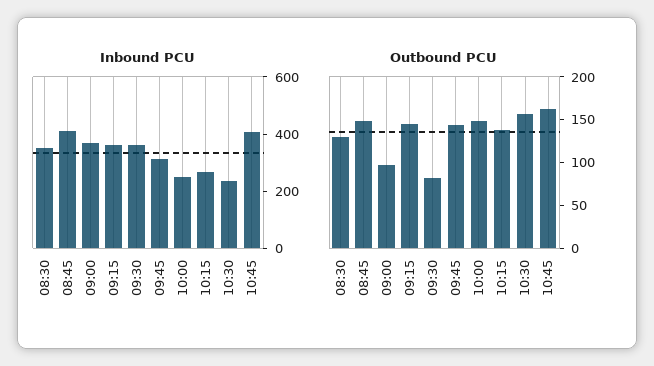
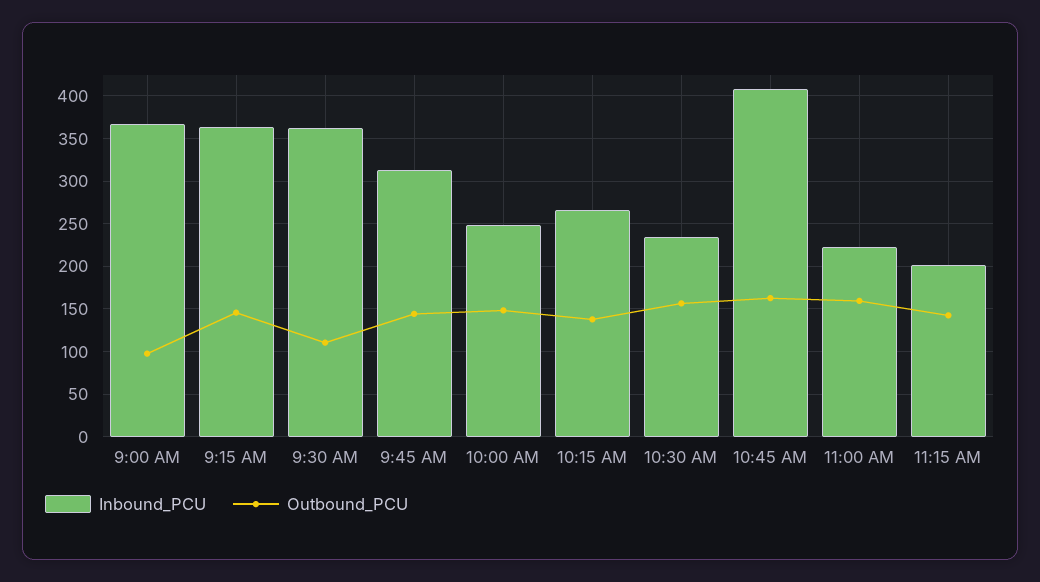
Inbound PCU, 08:30: 350 -> none
Inbound PCU, 08:45: 400 -> none
Outbound PCU, 08:30: 130 -> none
Outbound PCU, 08:45: 150 -> none
Outbound PCU, 09:30: 80 -> 110
Inbound PCU, 11:00 AM: none -> 220
Outbound PCU, 11:00 AM: none -> 160
Inbound PCU, 11:15 AM: none -> 200
Outbound PCU, 11:15 AM: none -> 140

